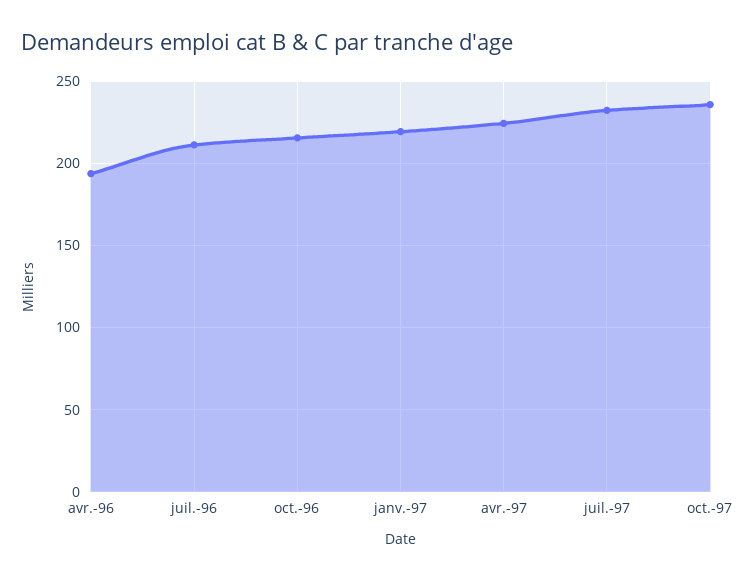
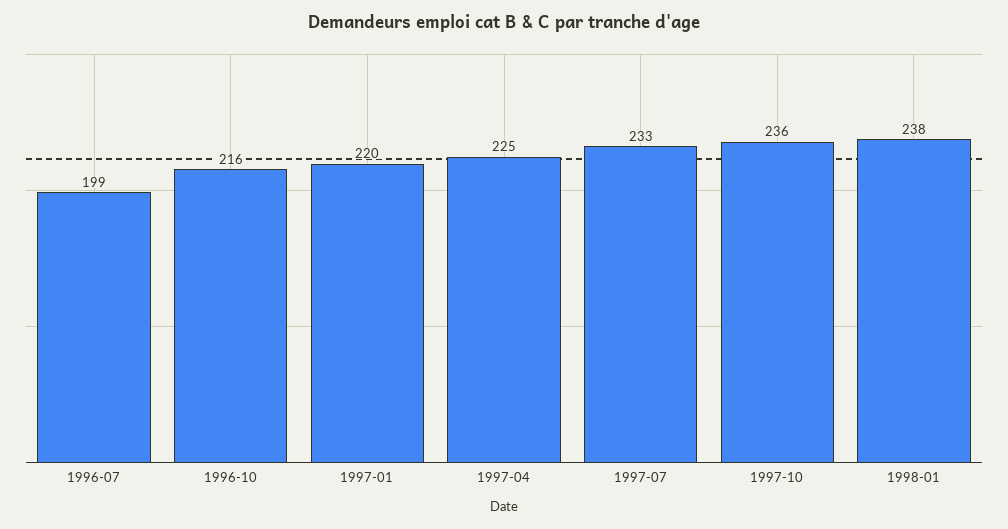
avr.-96: 195 -> none
juil.-96: 210 -> 199
1998-01: none -> 238

